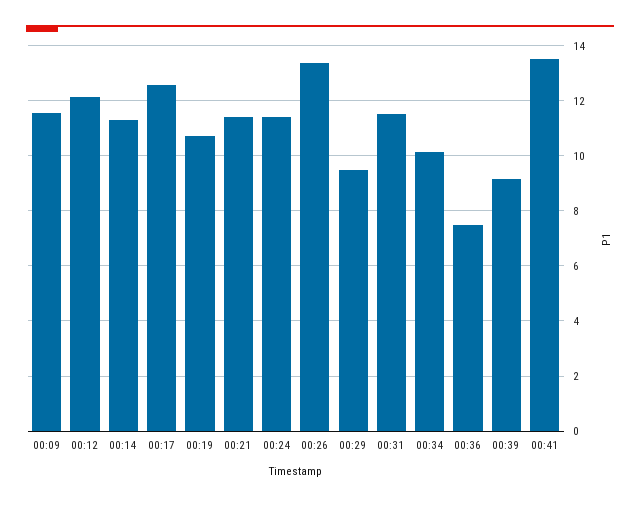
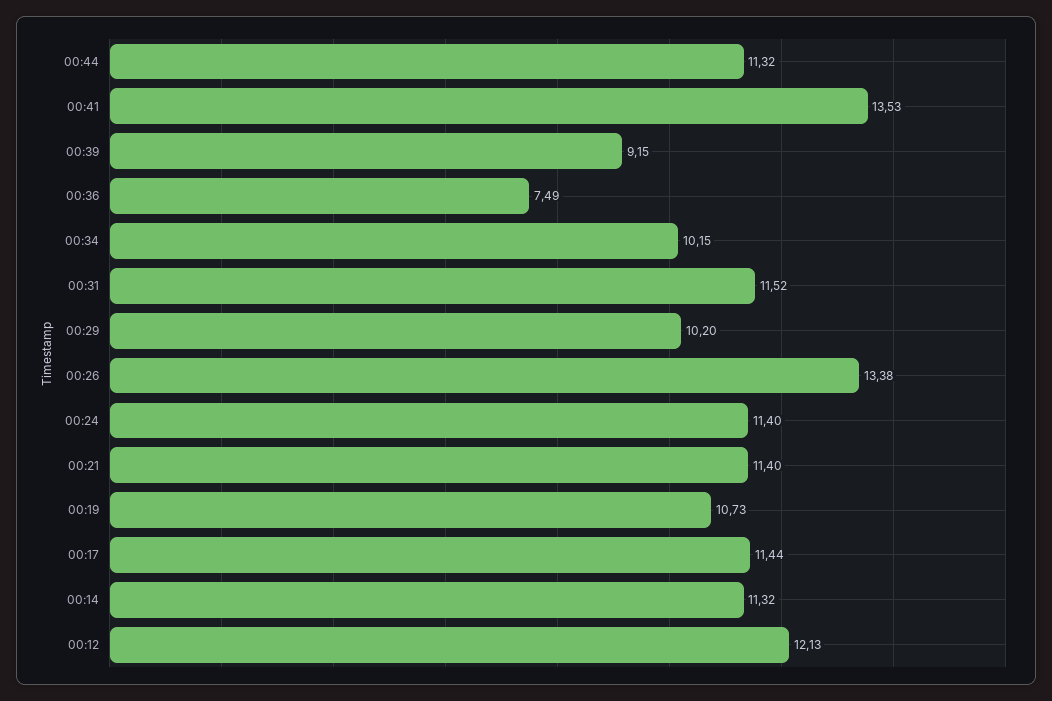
00:09: 11.5 -> none
00:17: 12.5 -> 11.44
00:29: 9.5 -> 10.2
00:44: none -> 11.32

